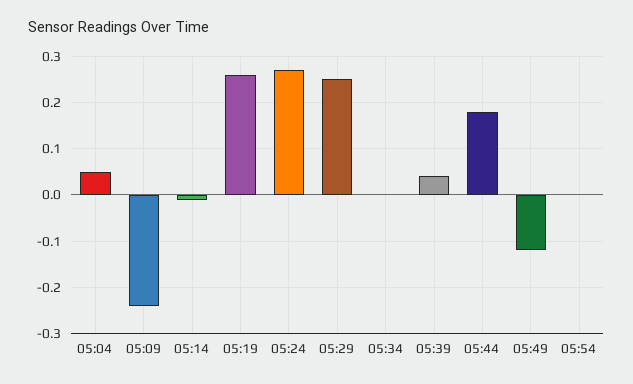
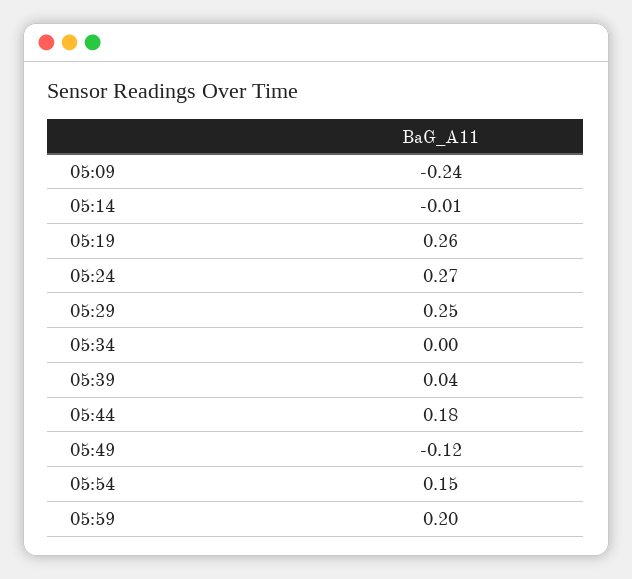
05:04: 0.05 -> none
05:54: 0 -> 0.15
05:59: none -> 0.2

